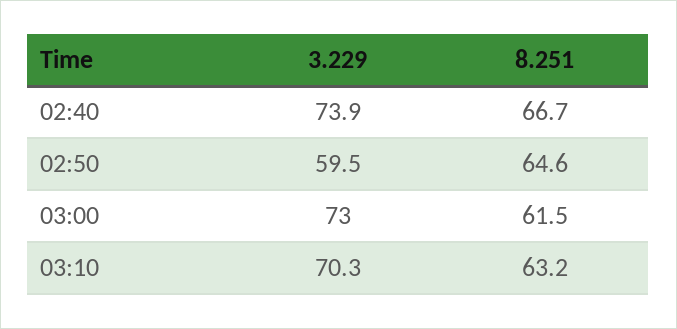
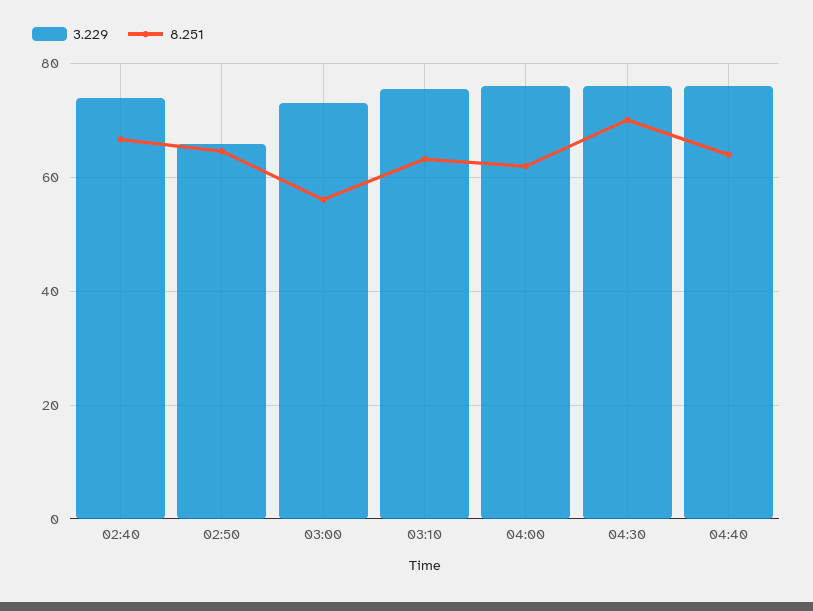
3.229, 02:50: 59.5 -> 66
8.251, 03:00: 61.5 -> 56
3.229, 03:10: 70.3 -> 76
3.229, 04:00: none -> 76
8.251, 04:00: none -> 62
3.229, 04:30: none -> 76
8.251, 04:30: none -> 70
3.229, 04:40: none -> 76
8.251, 04:40: none -> 64

